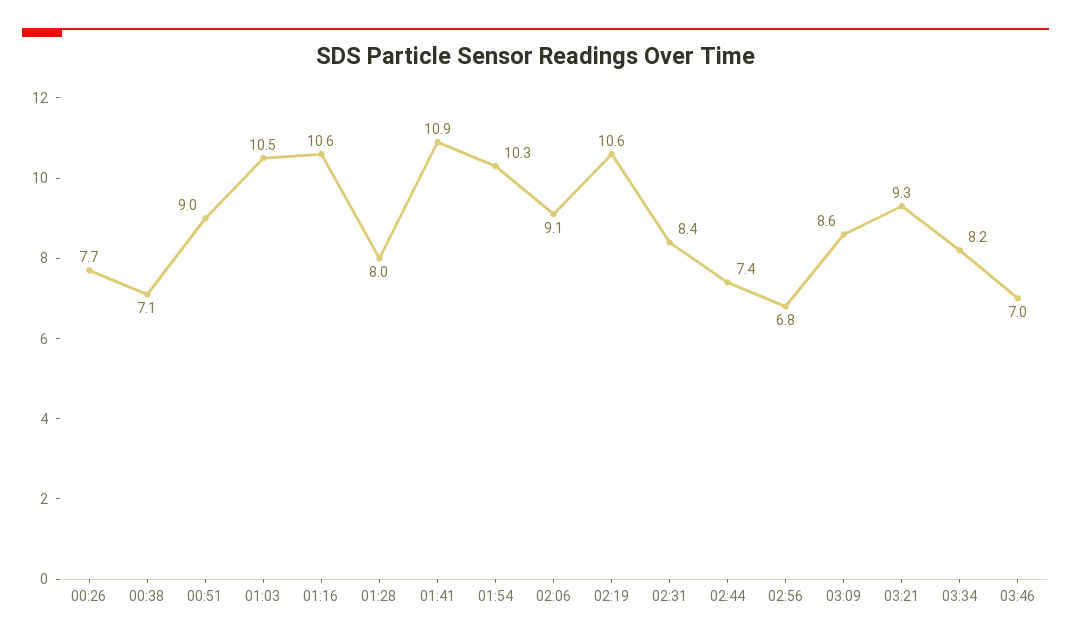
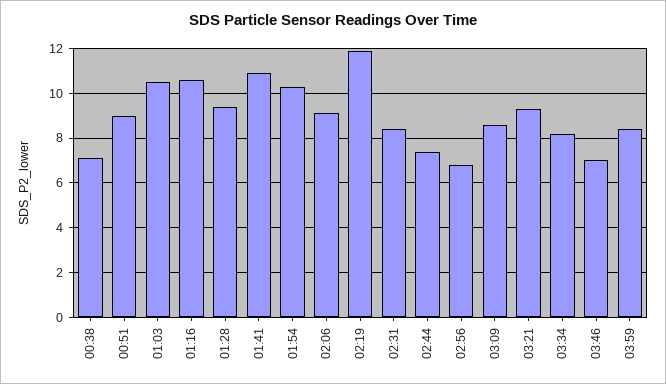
00:26: 7.7 -> none
01:28: 8 -> 9.5
02:19: 10.6 -> 12
03:59: none -> 8.5

